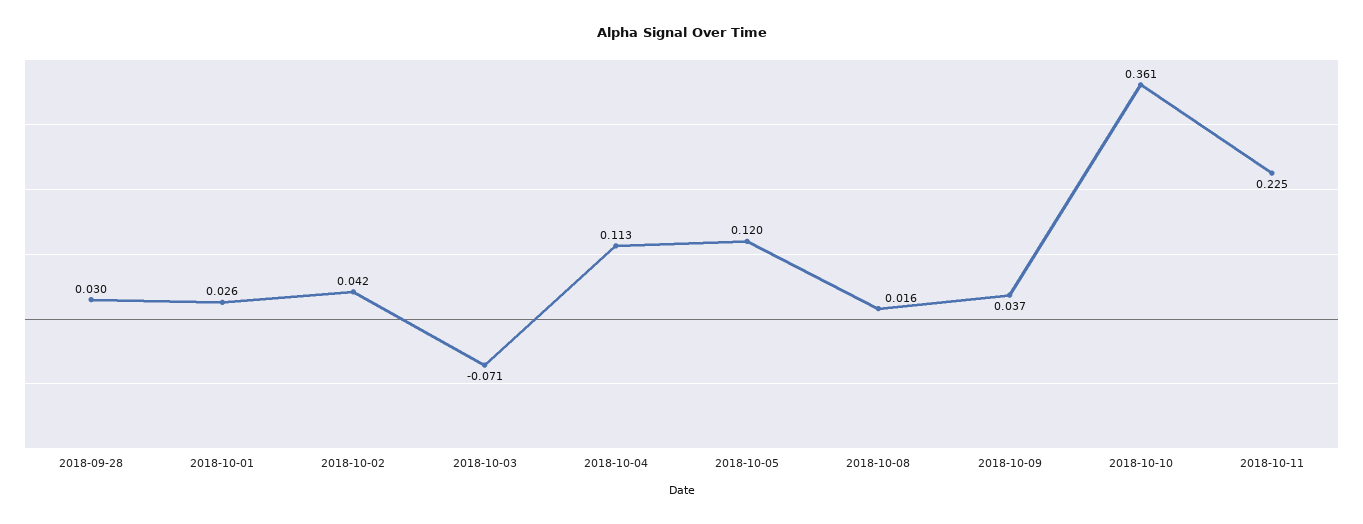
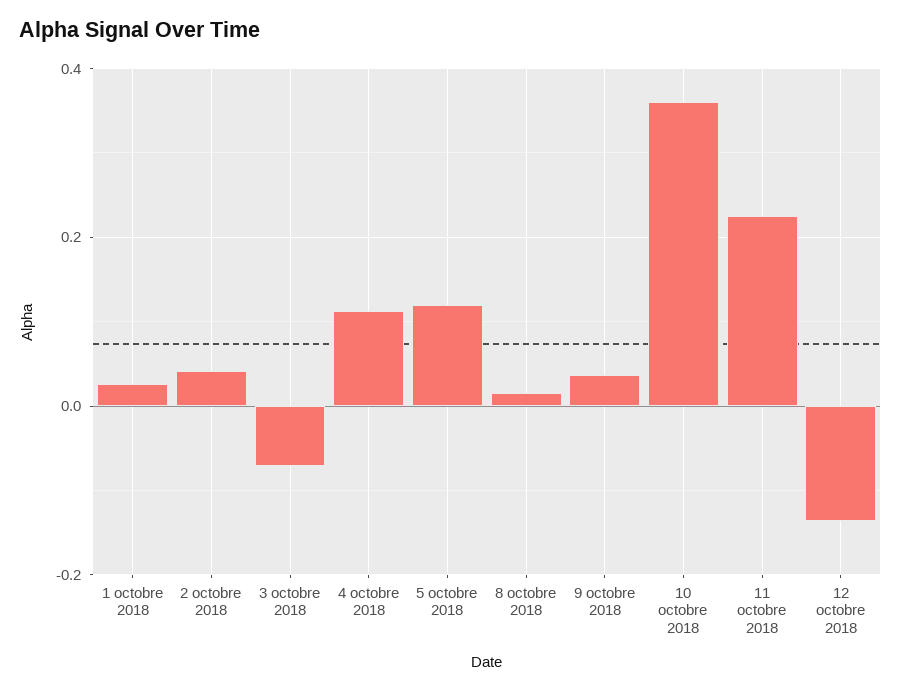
2018-09-28: 0.03 -> none
12 octobre 2018: none -> -0.14

